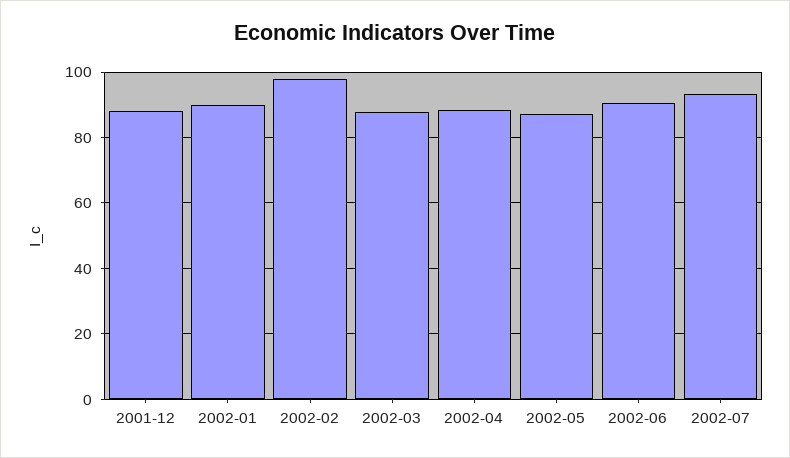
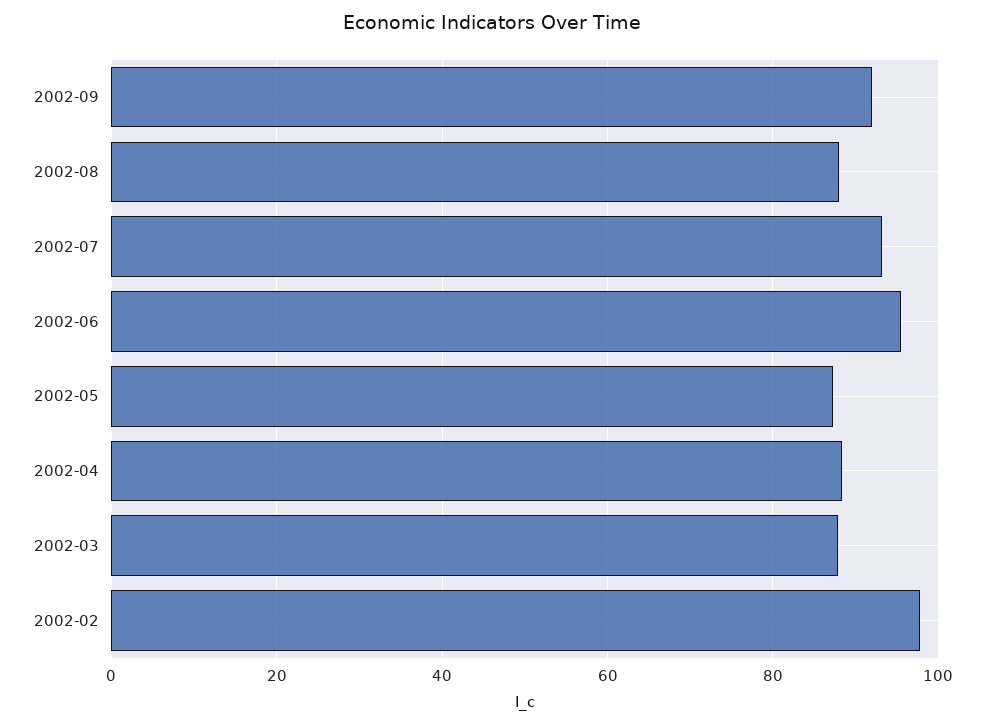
2001-12: 88 -> none
2002-01: 90 -> none
2002-06: 90 -> 96
2002-09: none -> 92
2002-08: none -> 88

